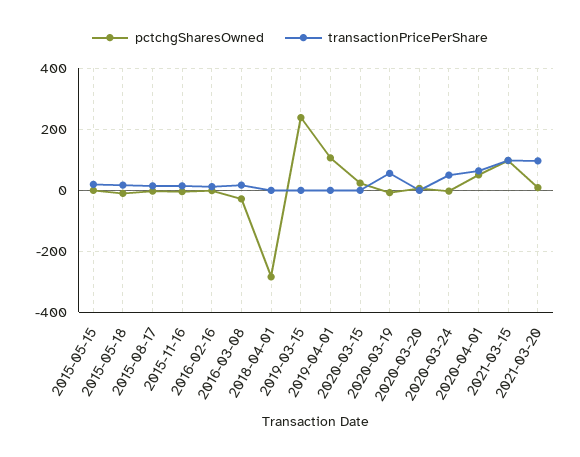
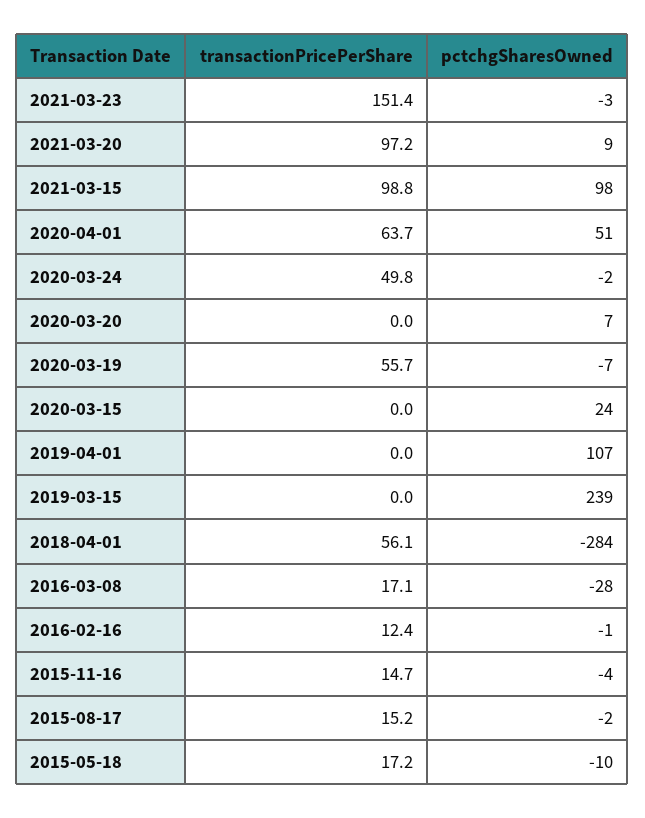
pctchgSharesOwned, 2015-05-15: 0 -> none
transactionPricePerShare, 2015-05-15: 20 -> none
transactionPricePerShare, 2018-04-01: 0 -> 56.1
transactionPricePerShare, 2021-03-23: none -> 151.4
pctchgSharesOwned, 2021-03-23: none -> -3

